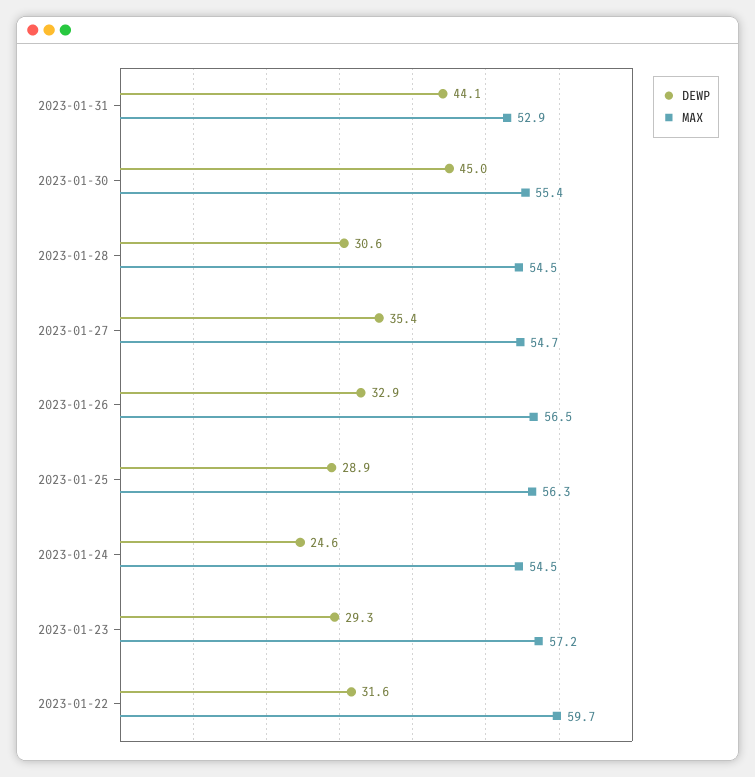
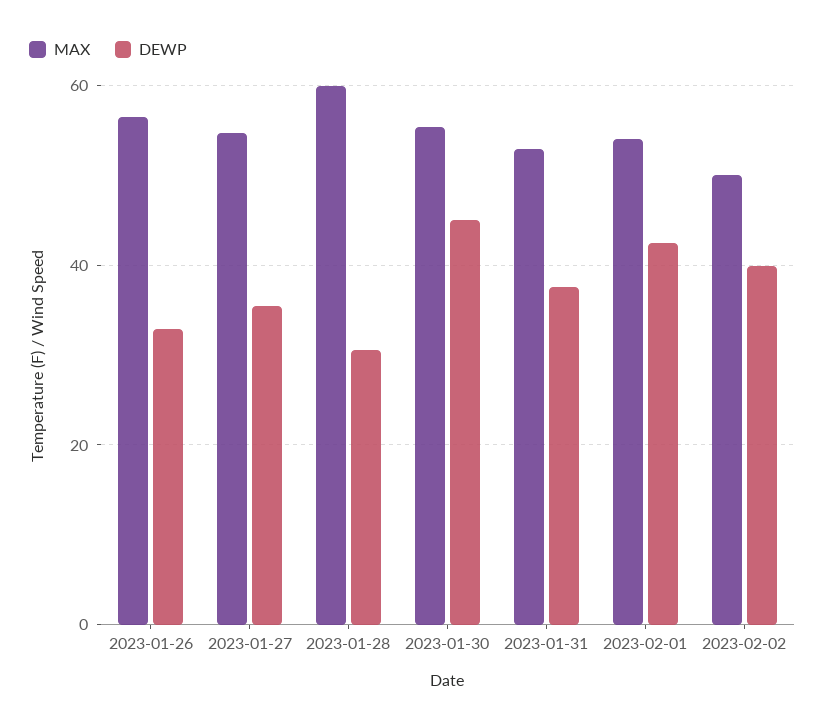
DEWP, 2023-01-31: 44.1 -> 38
MAX, 2023-01-28: 54.5 -> 60
DEWP, 2023-01-25: 28.9 -> none
MAX, 2023-01-25: 56.3 -> none
DEWP, 2023-01-24: 24.6 -> none
MAX, 2023-01-24: 54.5 -> none
DEWP, 2023-01-23: 29.3 -> none
MAX, 2023-01-23: 57.2 -> none
DEWP, 2023-01-22: 31.6 -> none
MAX, 2023-01-22: 59.7 -> none
MAX, 2023-02-01: none -> 54
DEWP, 2023-02-01: none -> 42
MAX, 2023-02-02: none -> 50
DEWP, 2023-02-02: none -> 40

